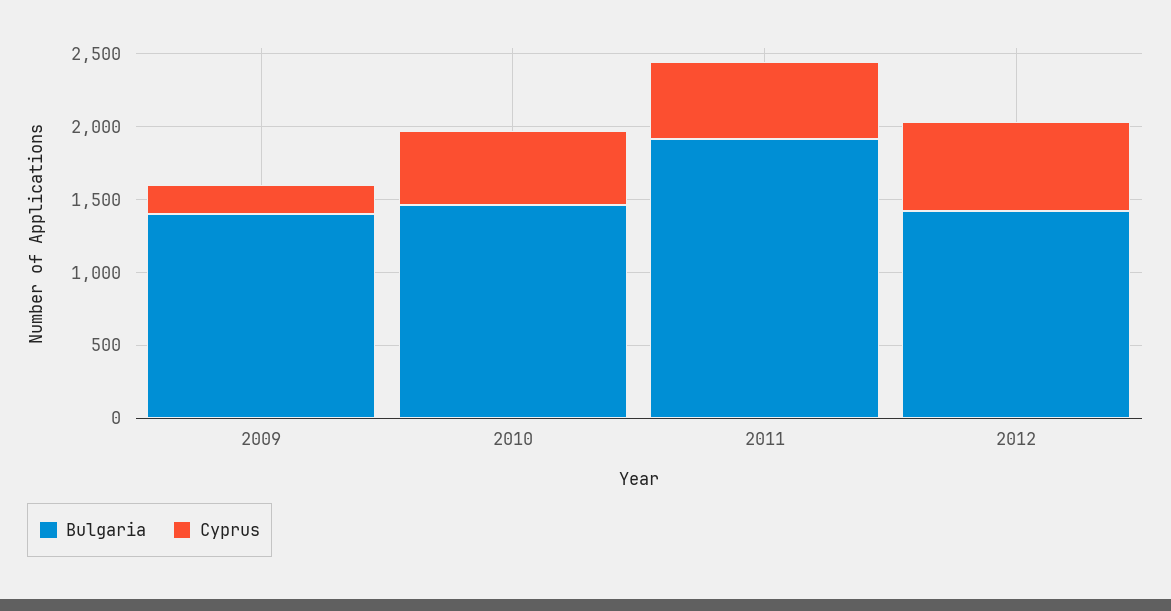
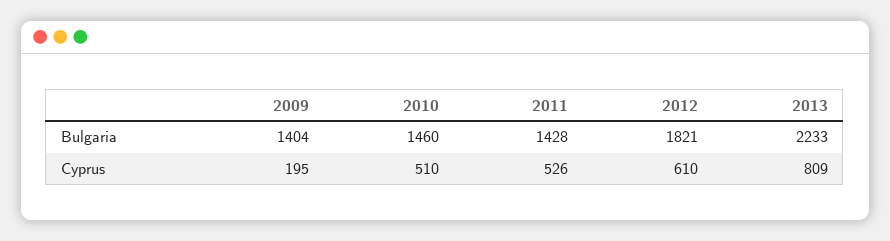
Bulgaria, 2011: 1900 -> 1428
Bulgaria, 2012: 1400 -> 1821
Bulgaria, 2013: none -> 2233
Cyprus, 2013: none -> 809

